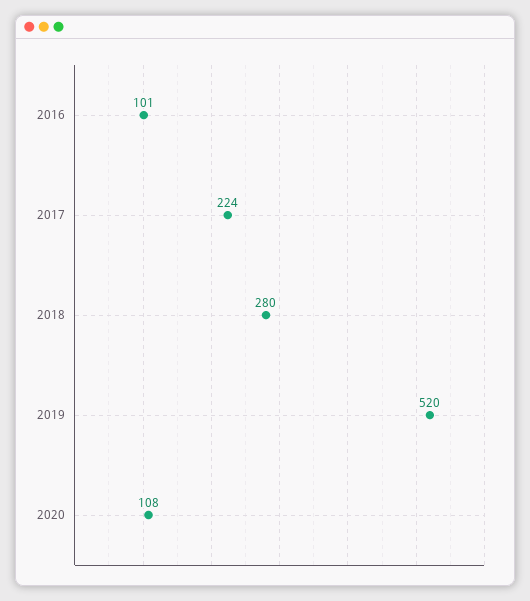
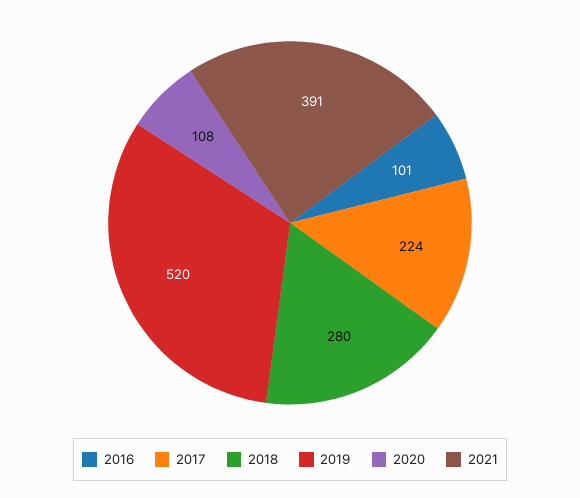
2021: none -> 391

